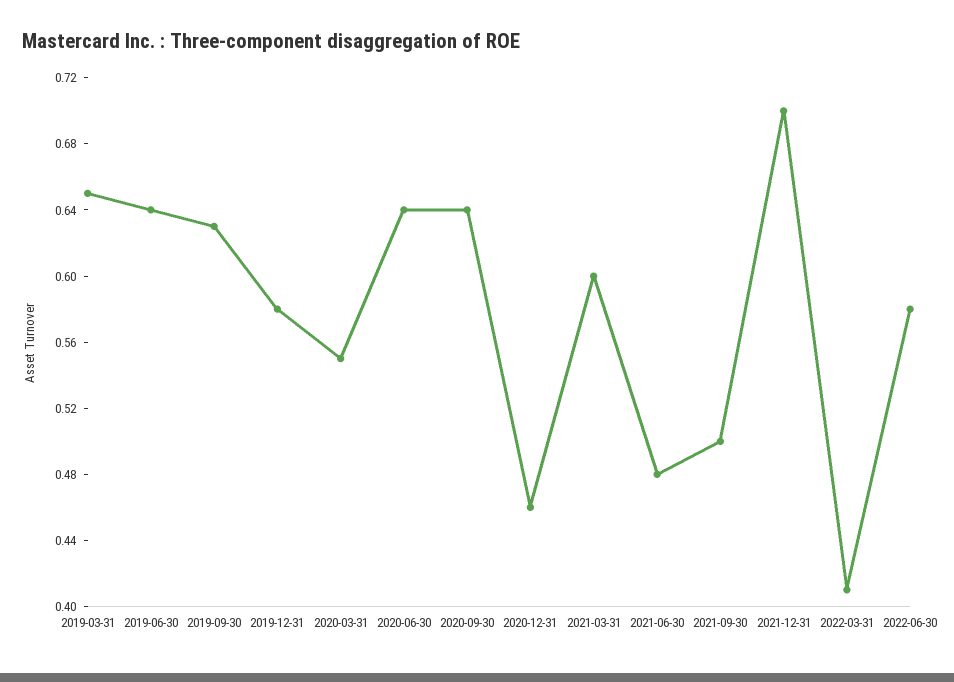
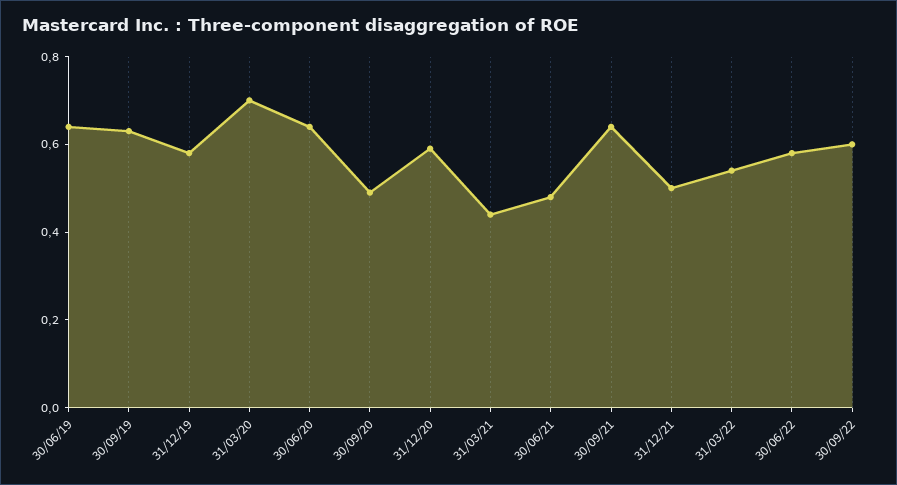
2019-03-31: 0.65 -> none
2020-03-31: 0.55 -> 0.7
2020-09-30: 0.64 -> 0.5
2020-12-31: 0.46 -> 0.6
2021-03-31: 0.6 -> 0.45
2021-09-30: 0.5 -> 0.65
2021-12-31: 0.7 -> 0.5
2022-03-31: 0.41 -> 0.55
30/09/22: none -> 0.6

